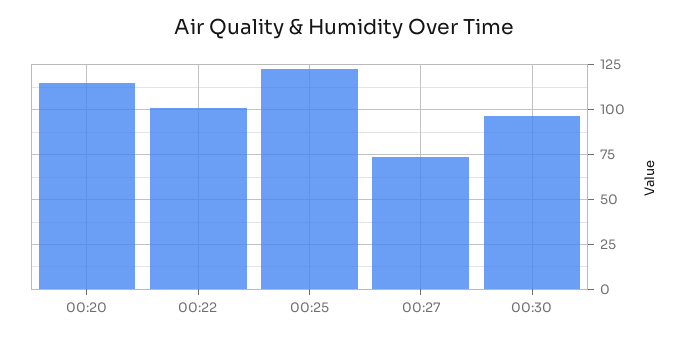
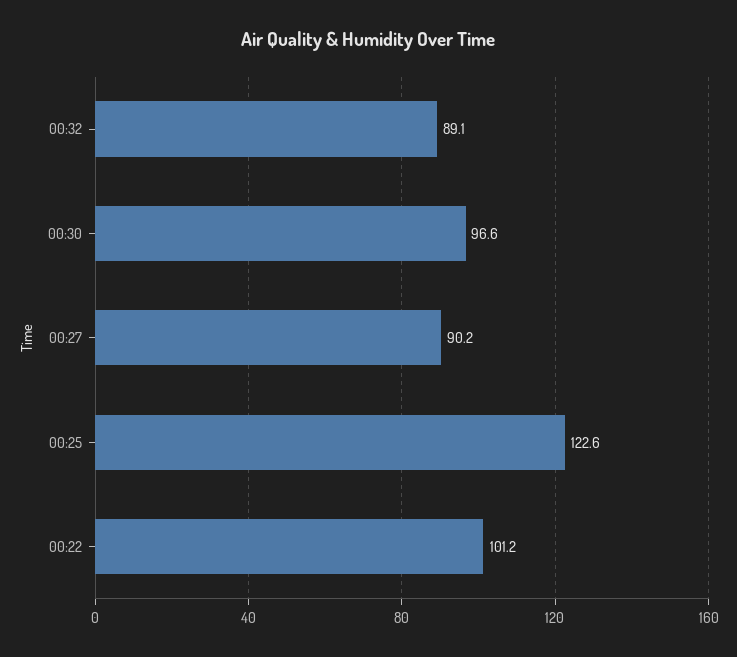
00:20: 115 -> none
00:27: 75 -> 90.2
00:32: none -> 89.1

